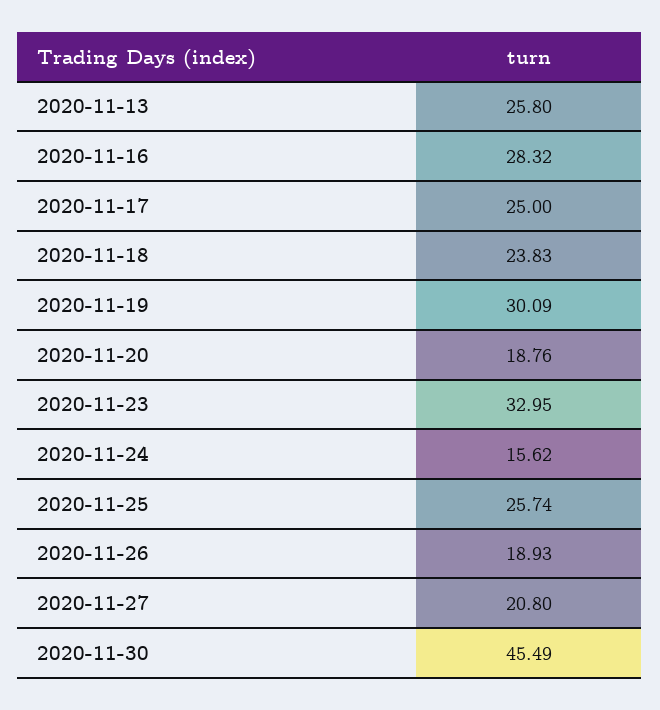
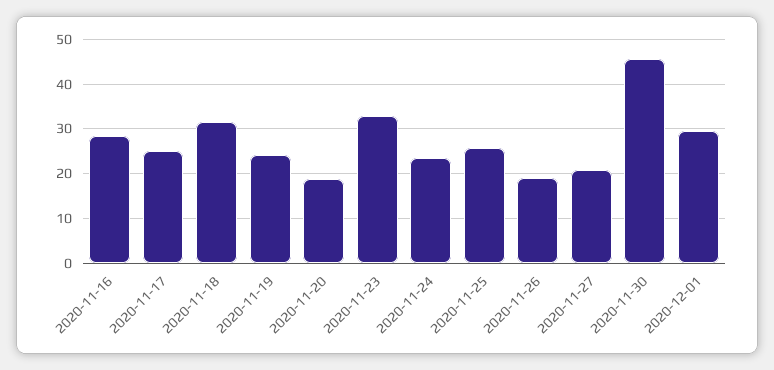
2020-11-13: 25.8 -> none
2020-11-18: 23.83 -> 32
2020-11-19: 30.09 -> 24
2020-11-24: 15.62 -> 24
2020-12-01: none -> 30

